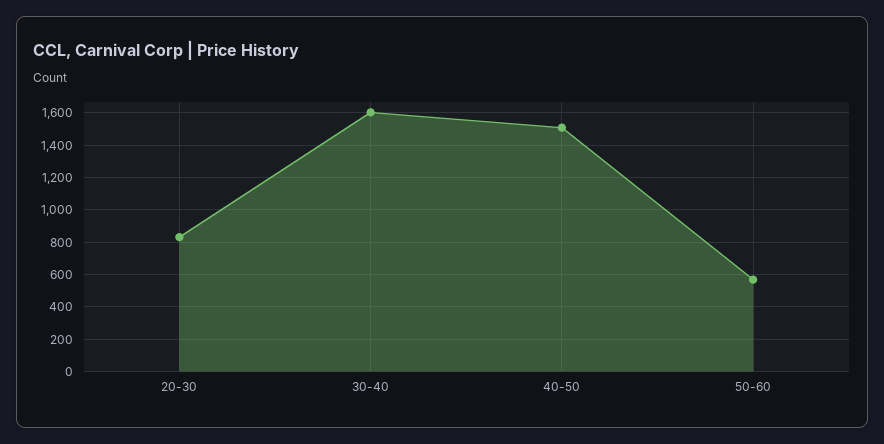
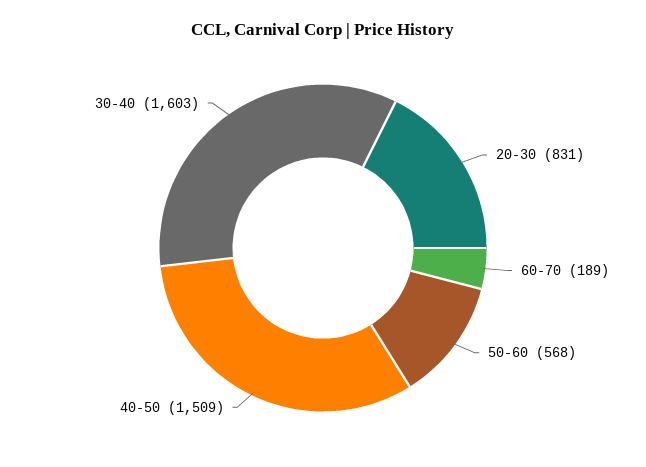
60-70: none -> 189

